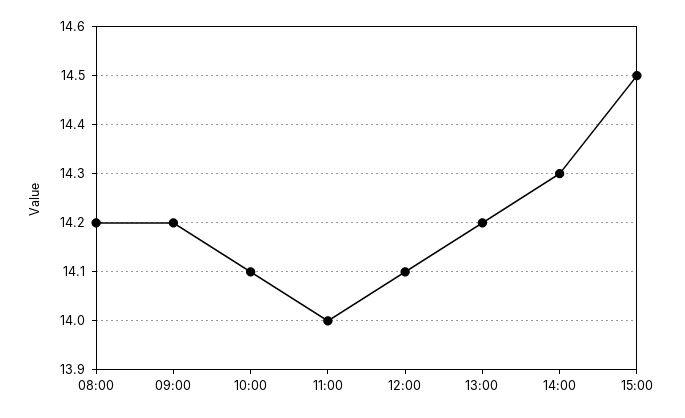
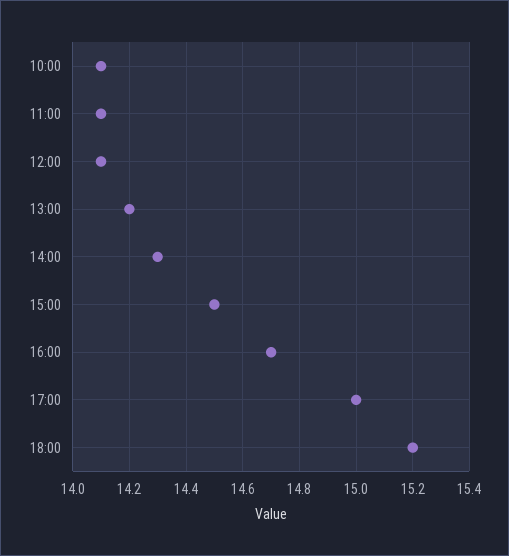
08:00: 14.2 -> none
09:00: 14.2 -> none
11:00: 14 -> 14.1
16:00: none -> 14.7
17:00: none -> 15
18:00: none -> 15.2

